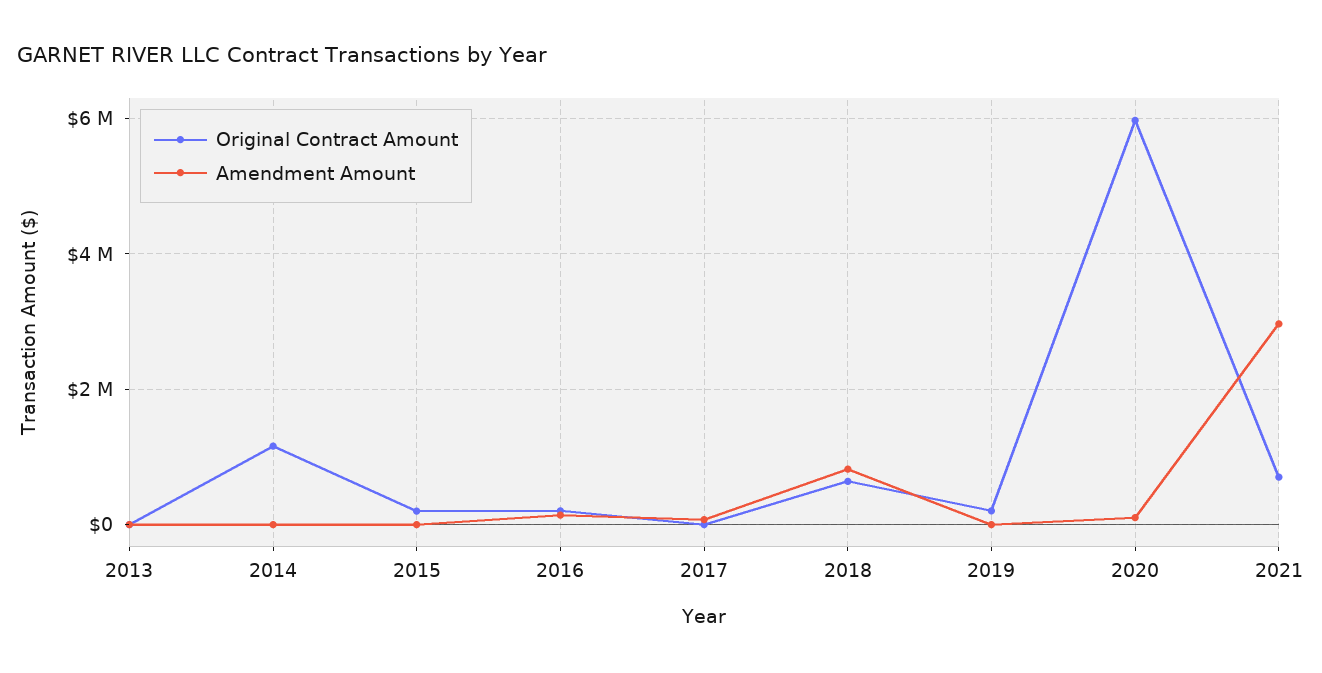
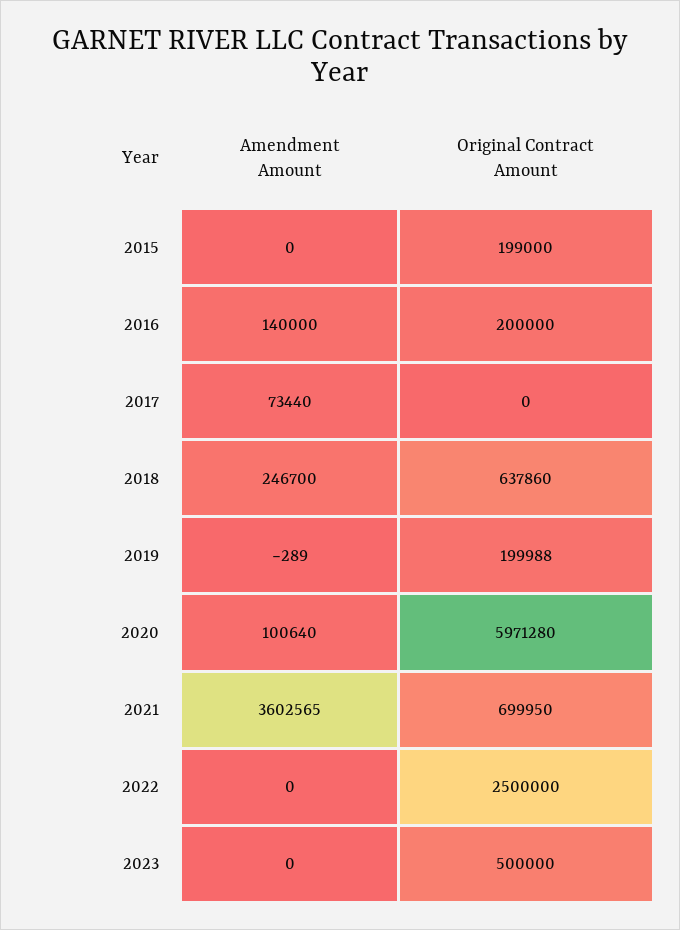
Original Contract Amount, 2013: 0 -> none
Amendment Amount, 2013: 0 -> none
Original Contract Amount, 2014: 1200000 -> none
Amendment Amount, 2014: 0 -> none
Amendment Amount, 2018: 800000 -> 246700
Amendment Amount, 2021: 3000000 -> 3602565
Amendment Amount, 2022: none -> 0
Original Contract Amount, 2022: none -> 2500000
Amendment Amount, 2023: none -> 0
Original Contract Amount, 2023: none -> 500000

